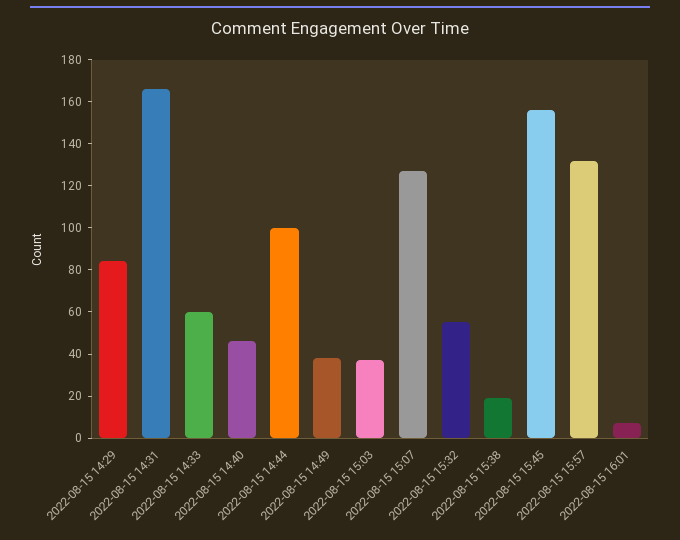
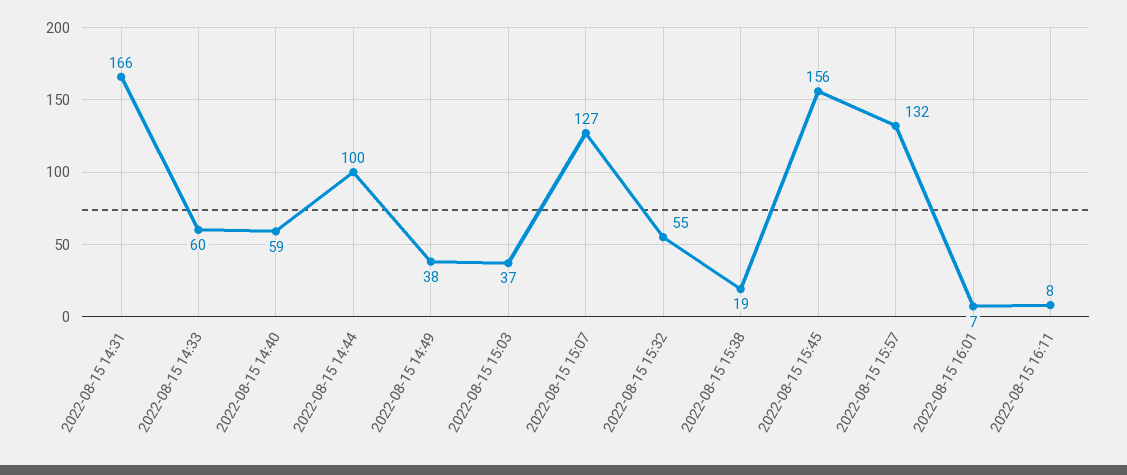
2022-08-15 14:29: 85 -> none
2022-08-15 14:40: 45 -> 59
2022-08-15 16:11: none -> 8

